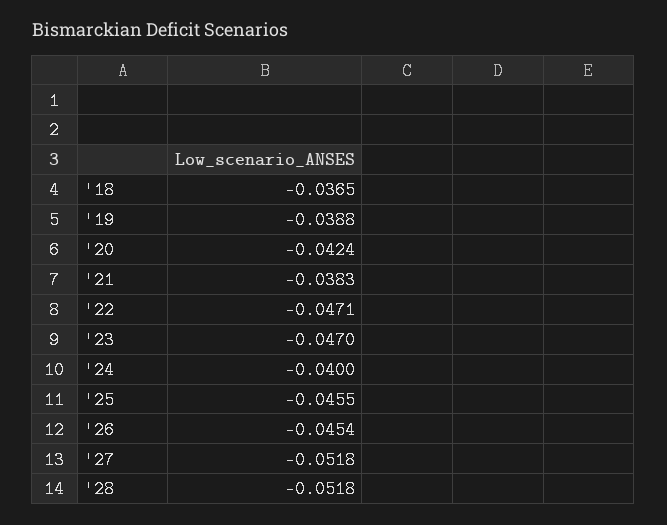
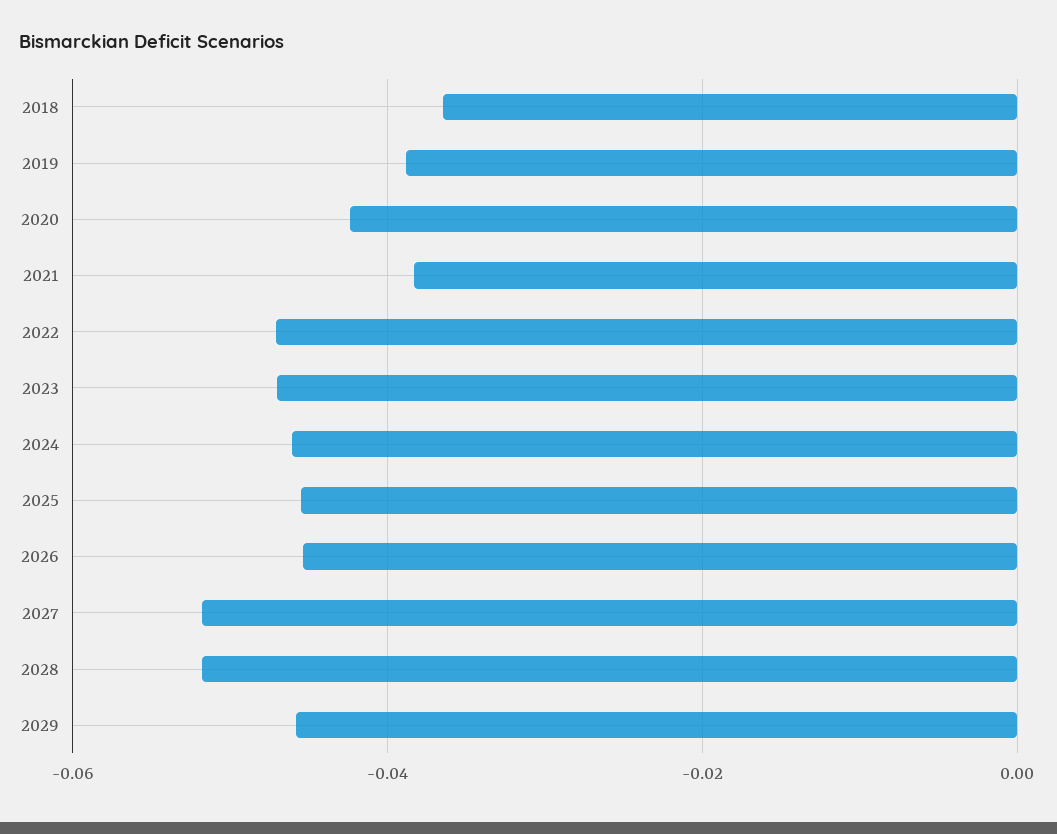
'24: -0.04 -> -0.046
2029: none -> -0.046

